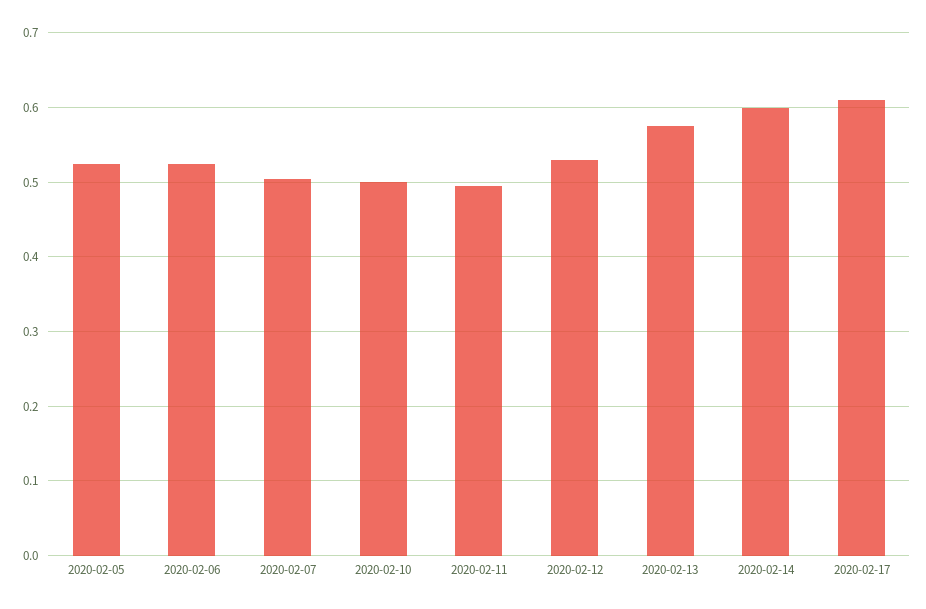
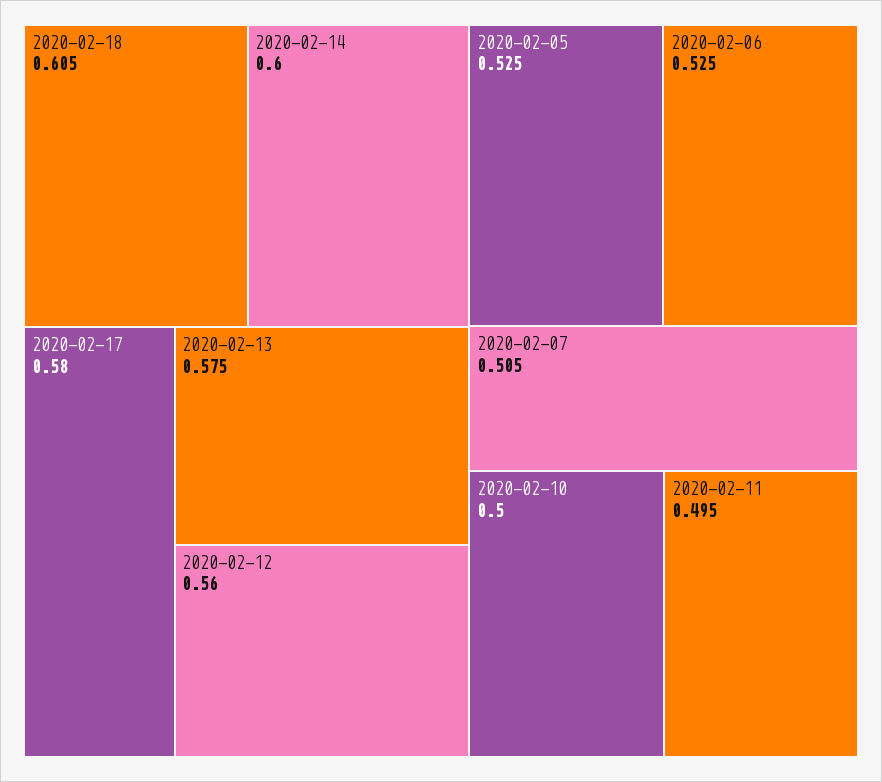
2020-02-12: 0.53 -> 0.56
2020-02-17: 0.61 -> 0.58
2020-02-18: none -> 0.605

